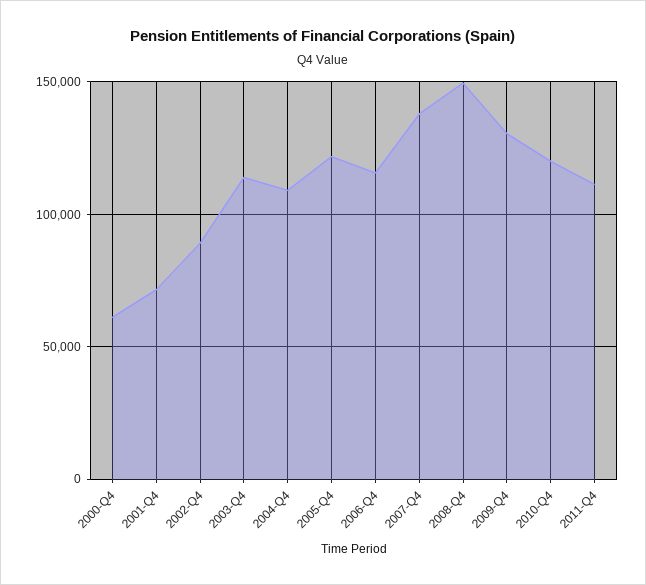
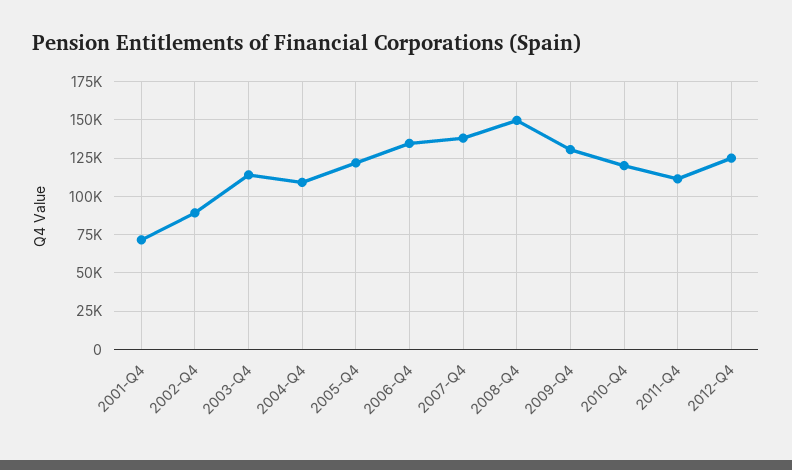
2000-Q4: 60000 -> none
2006-Q4: 115000 -> 135000
2012-Q4: none -> 125000

